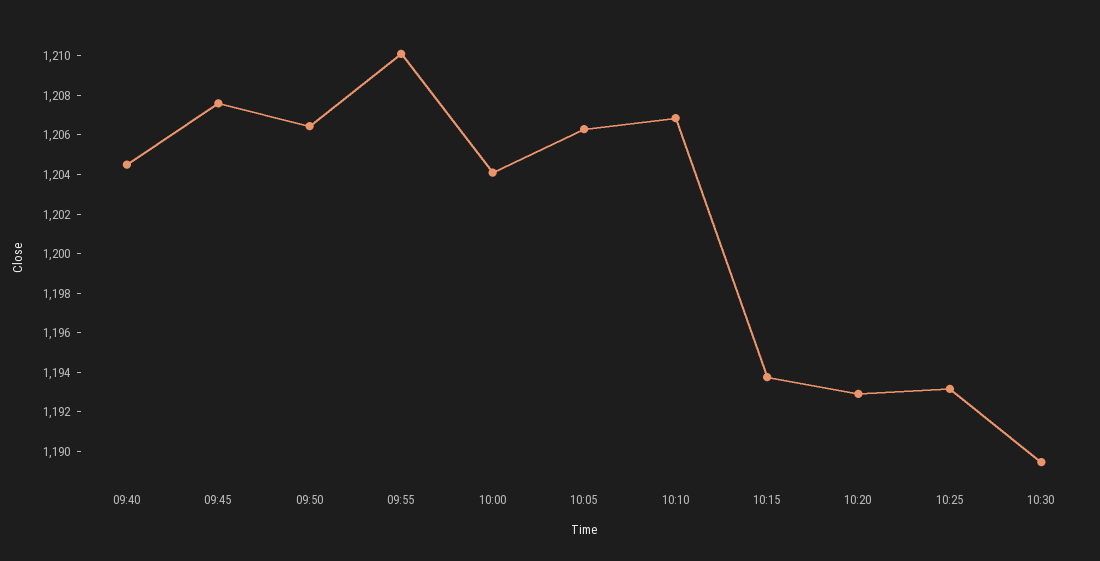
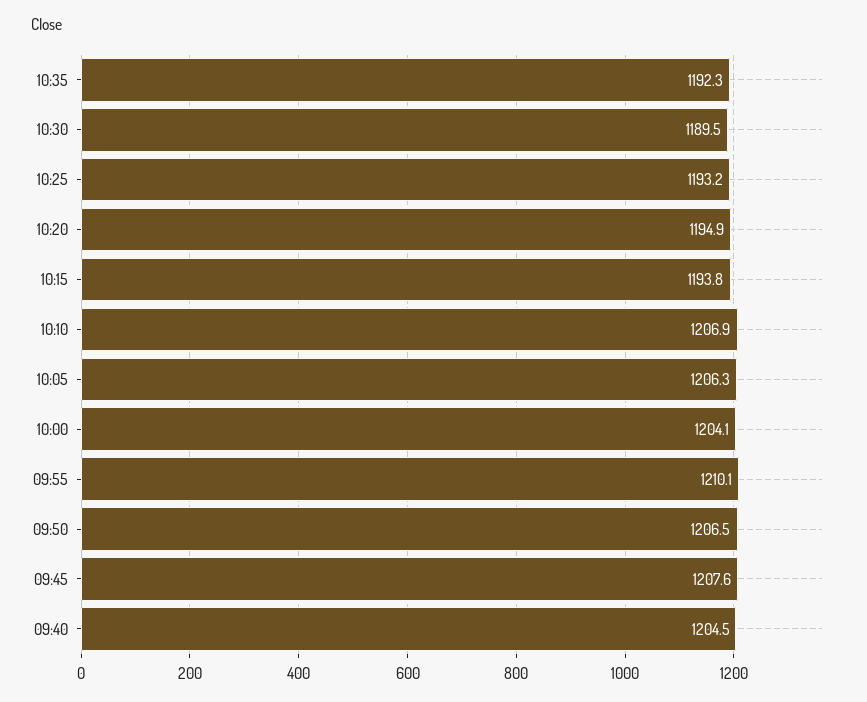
10:20: 1193 -> 1194.9
10:35: none -> 1192.3

